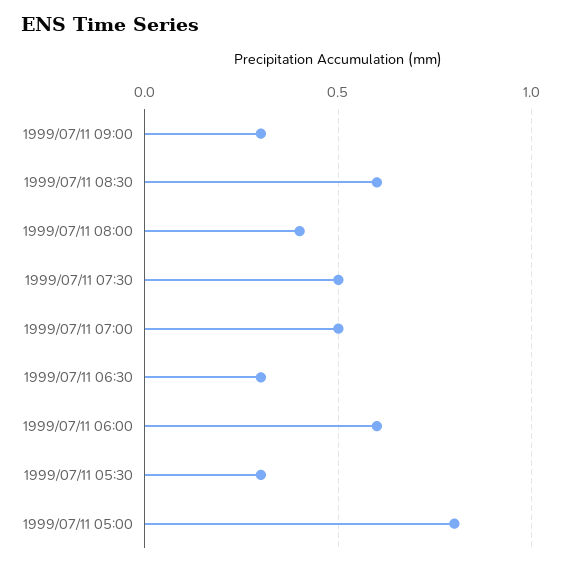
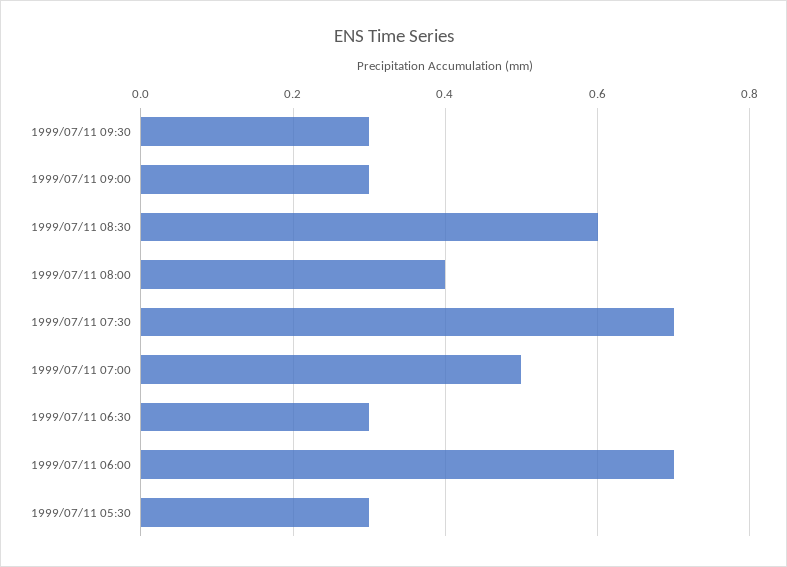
1999/07/11 07:30: 0.5 -> 0.7
1999/07/11 06:00: 0.6 -> 0.7
1999/07/11 05:00: 0.8 -> none
1999/07/11 09:30: none -> 0.3

